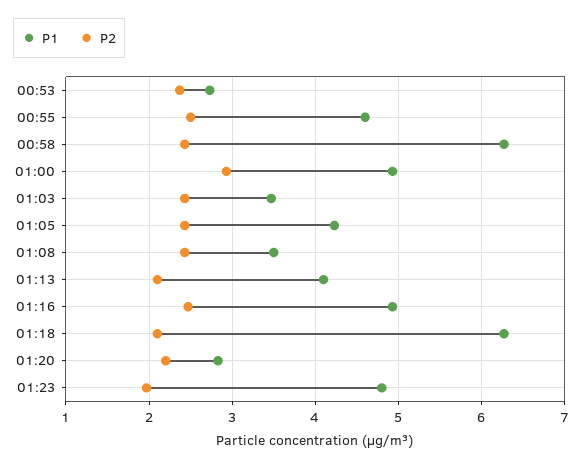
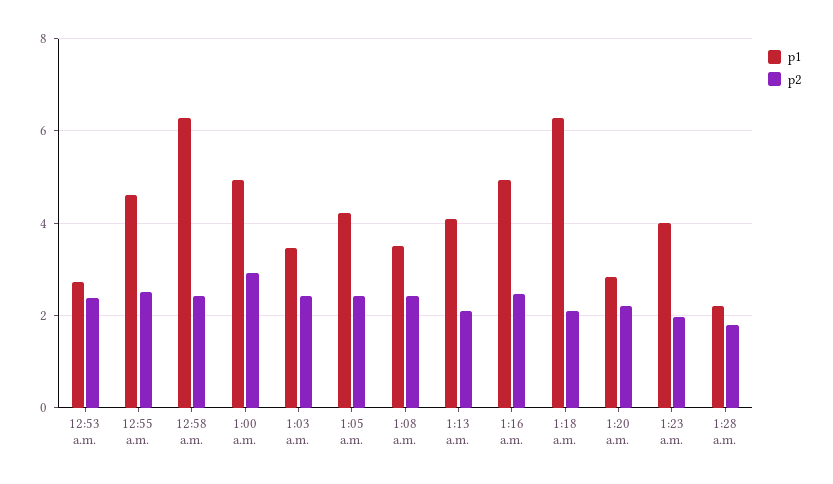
P1, 01:23: 4.8 -> 4
P1, 1:28 a.m.: none -> 2.2
P2, 1:28 a.m.: none -> 1.8

